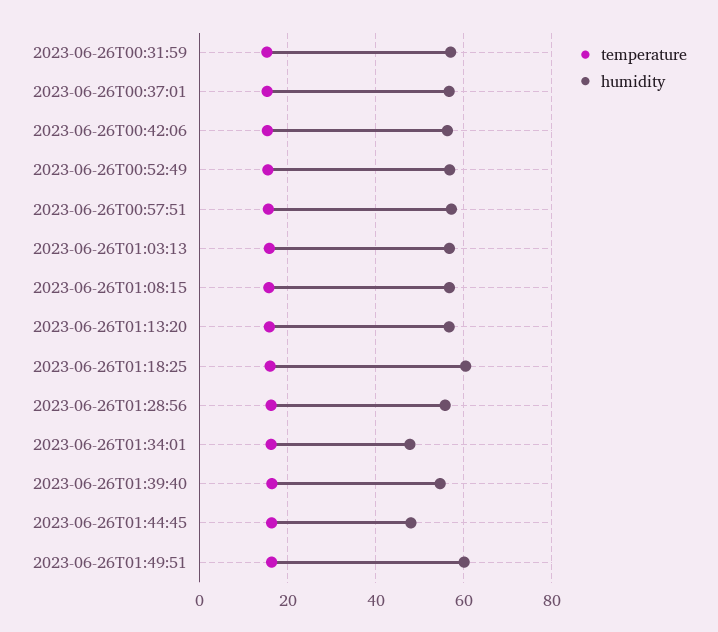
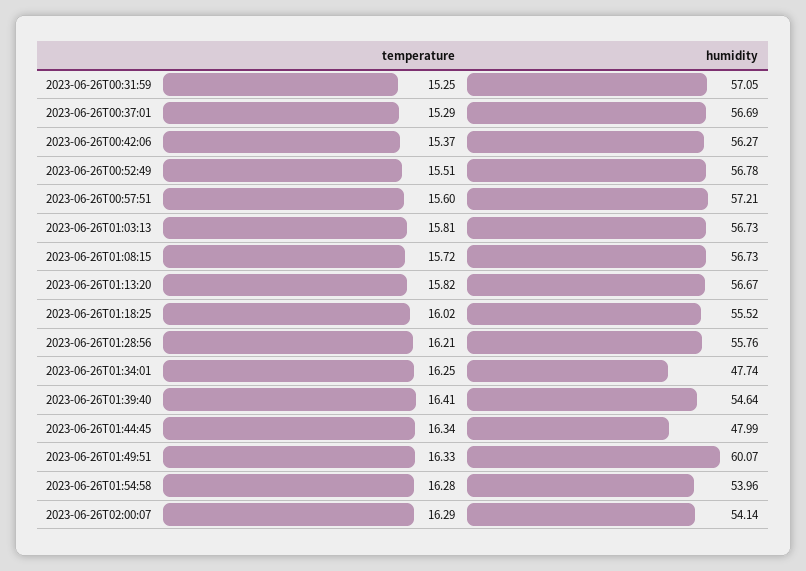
humidity, 2023-06-26T01:18:25: 60 -> 55.52
temperature, 2023-06-26T01:54:58: none -> 16.28
humidity, 2023-06-26T01:54:58: none -> 53.96
temperature, 2023-06-26T02:00:07: none -> 16.29
humidity, 2023-06-26T02:00:07: none -> 54.14

